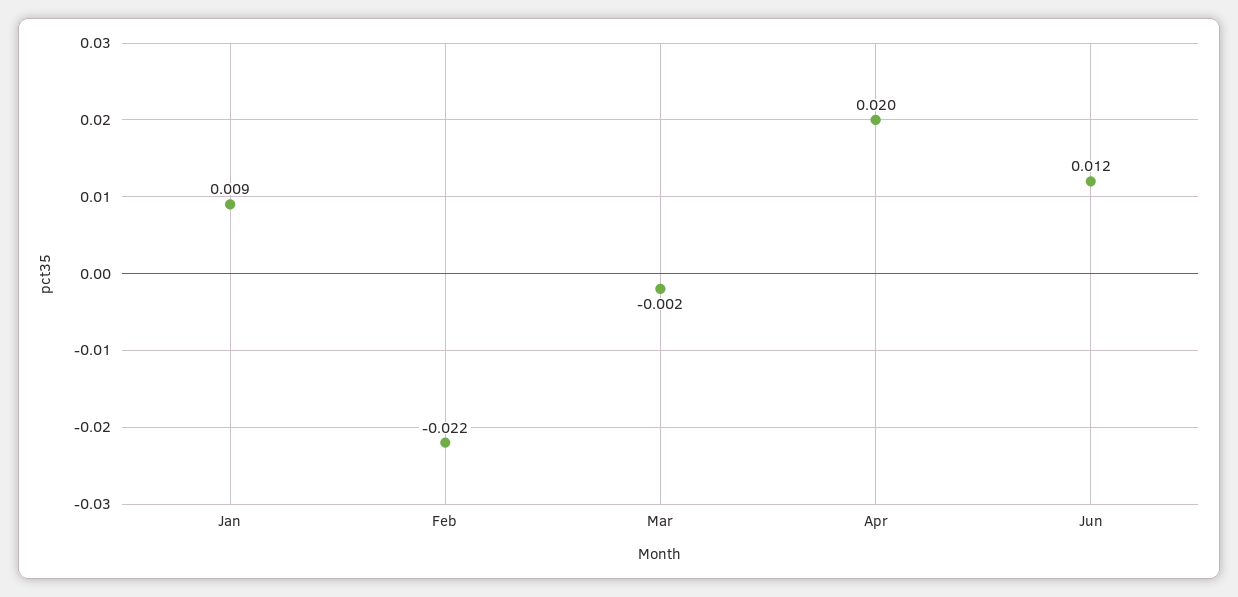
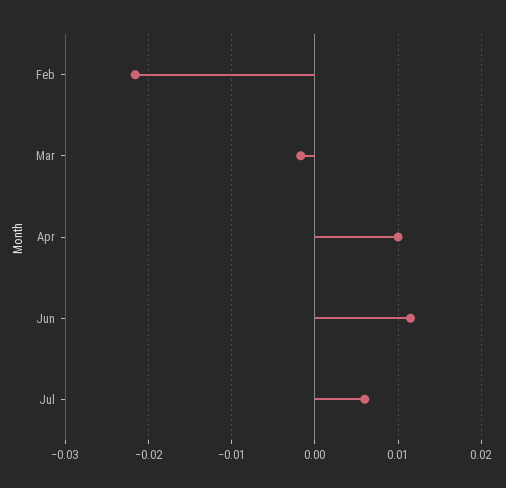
Jan: 0.009 -> none
Apr: 0.02 -> 0.01
Jul: none -> 0.006

